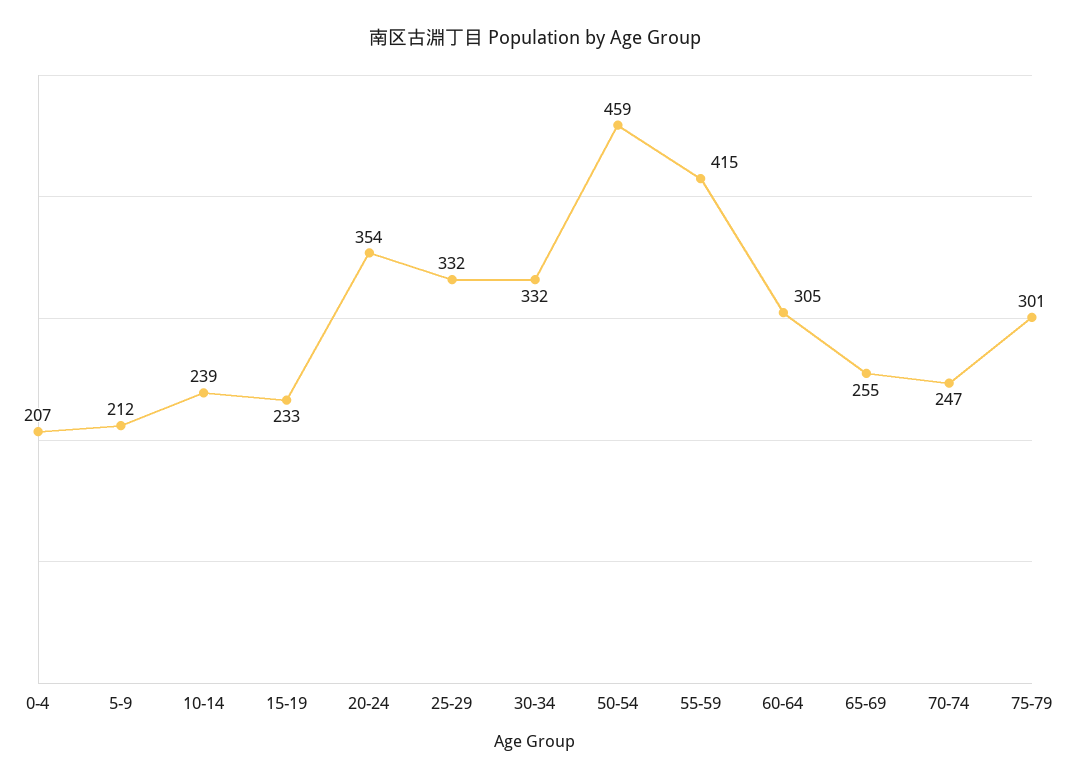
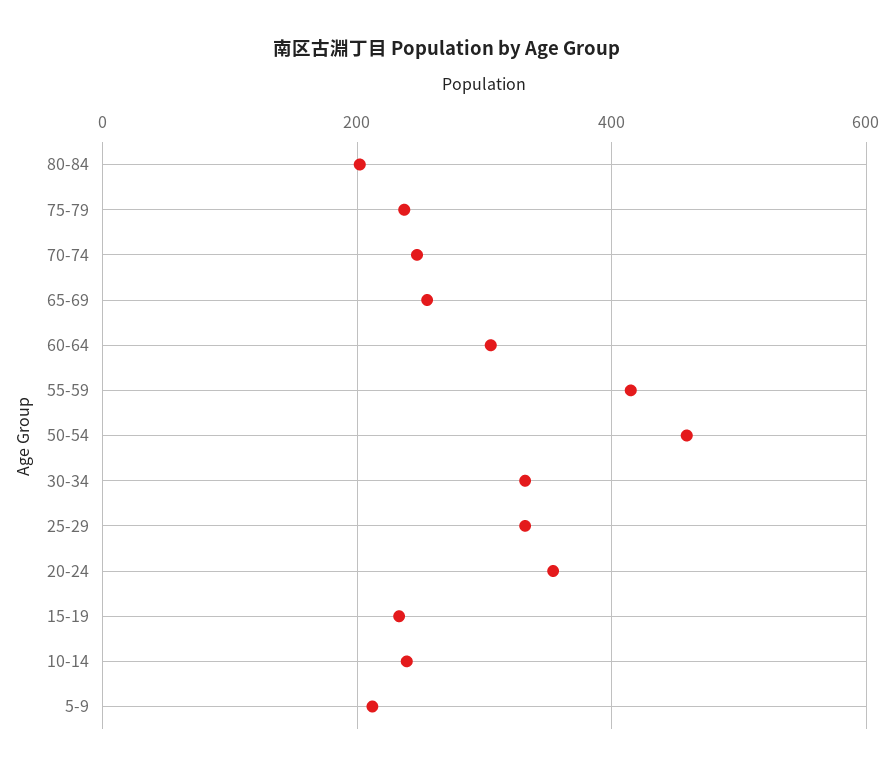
0-4: 207 -> none
75-79: 301 -> 240
80-84: none -> 200

